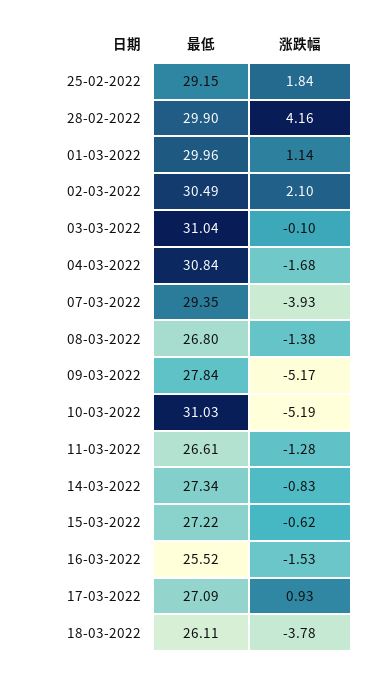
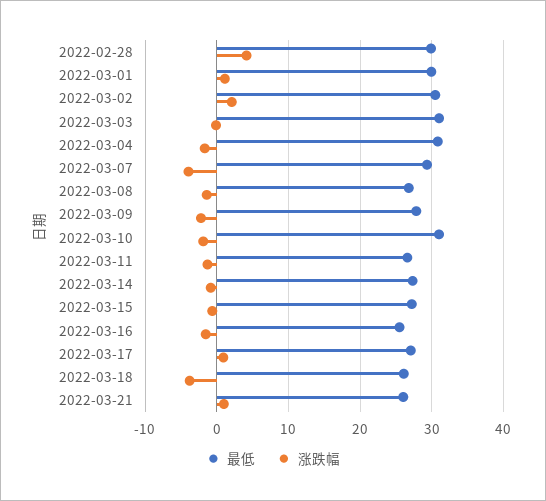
最低, 25-02-2022: 29.15 -> none
涨跌幅, 25-02-2022: 1.84 -> none
涨跌幅, 09-03-2022: -5.17 -> -2
涨跌幅, 10-03-2022: -5.19 -> -2
最低, 2022-03-21: none -> 26
涨跌幅, 2022-03-21: none -> 1

